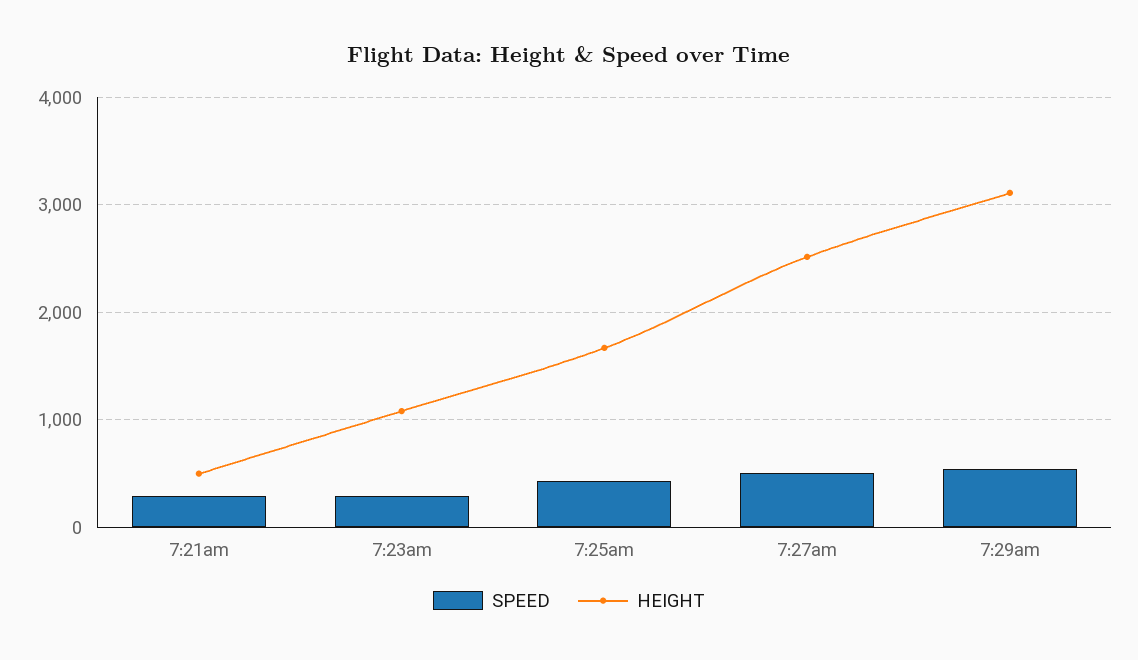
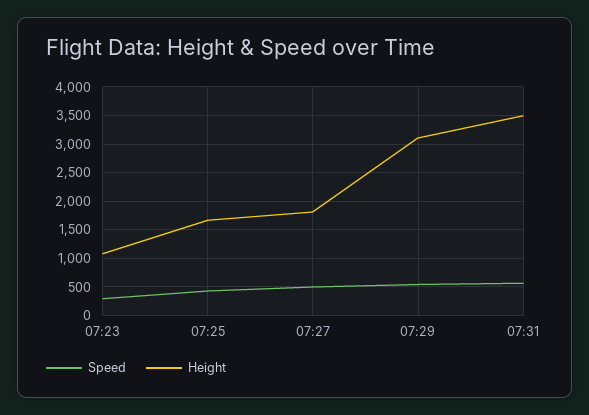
SPEED, 7:21am: 300 -> none
HEIGHT, 7:21am: 500 -> none
HEIGHT, 7:27am: 2500 -> 1750
SPEED, 07:31: none -> 500
HEIGHT, 07:31: none -> 3500

